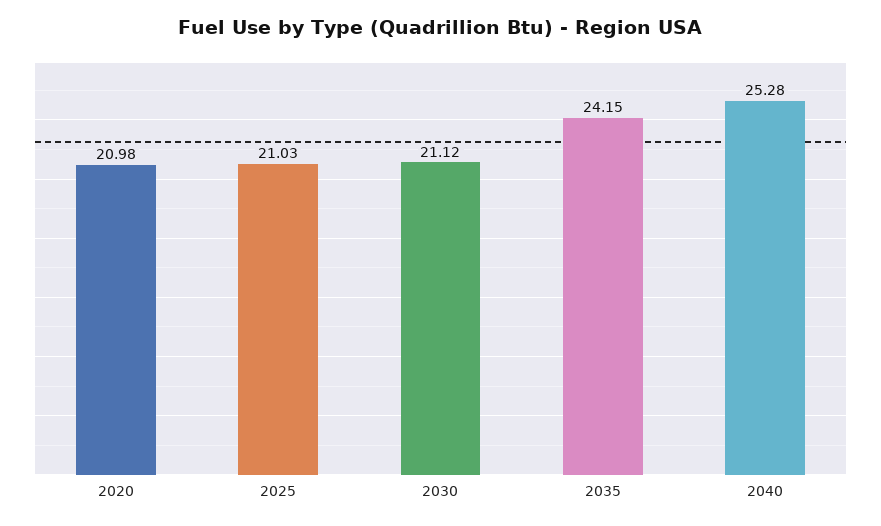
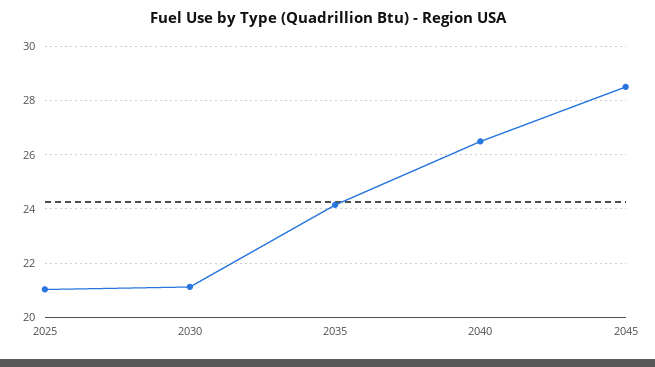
2020: 20.98 -> none
2040: 25.28 -> 26.5
2045: none -> 28.5

